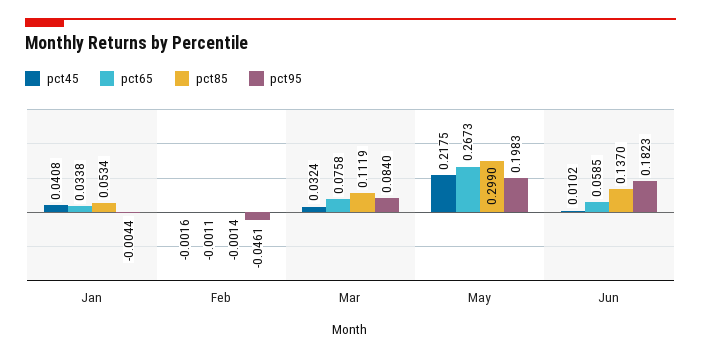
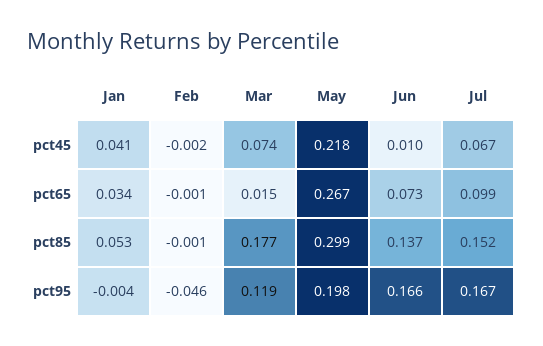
pct45, Mar: 0.0324 -> 0.074
pct65, Mar: 0.0758 -> 0.015
pct85, Mar: 0.1119 -> 0.177
pct95, Mar: 0.084 -> 0.119
pct65, Jun: 0.0585 -> 0.073
pct95, Jun: 0.1823 -> 0.166
pct45, Jul: none -> 0.067
pct65, Jul: none -> 0.099
pct85, Jul: none -> 0.152
pct95, Jul: none -> 0.167

